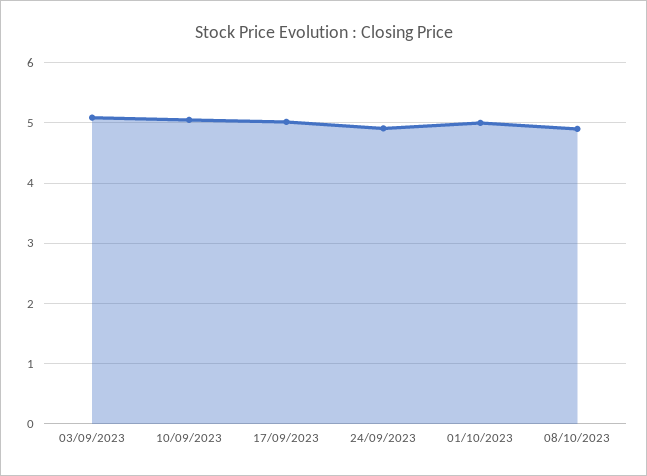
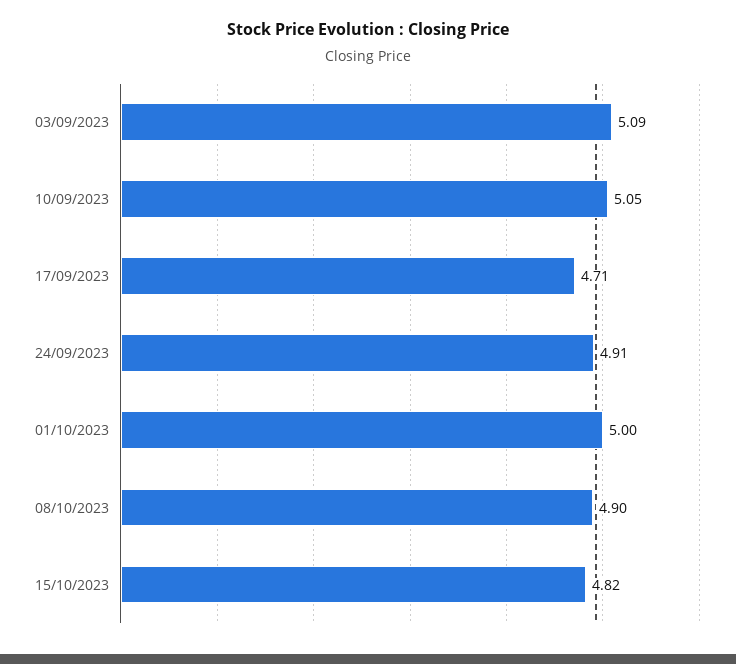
17/09/2023: 5 -> 4.71
15/10/2023: none -> 4.82

